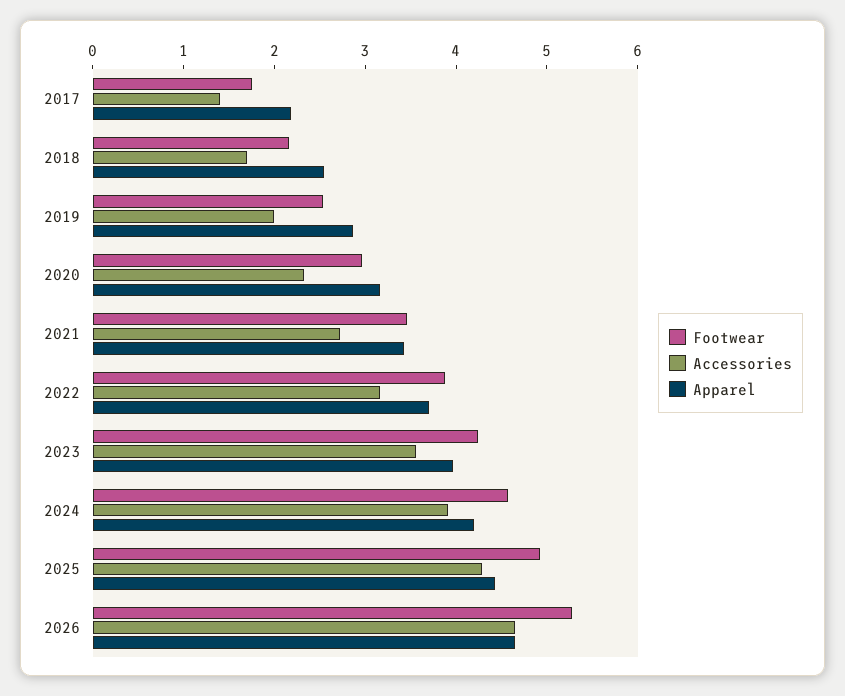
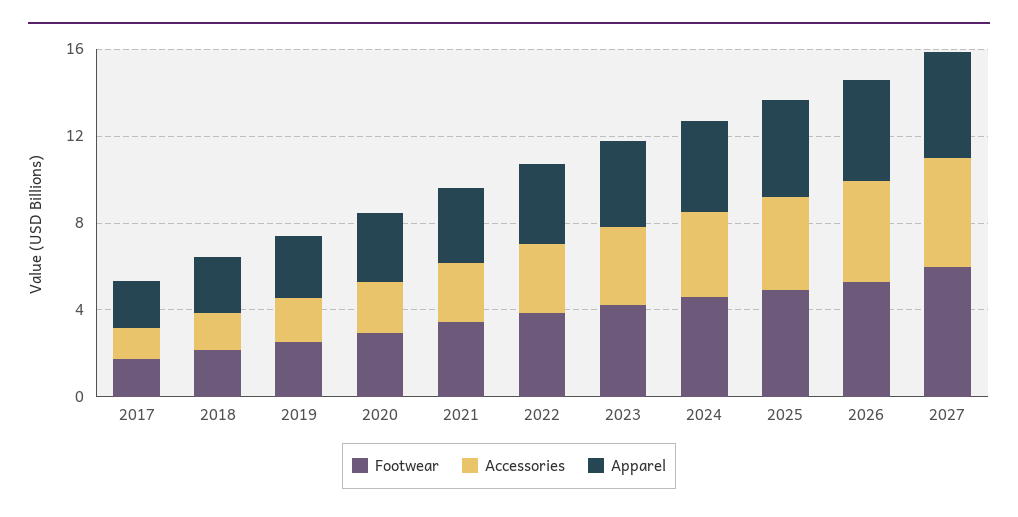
Footwear, 2027: none -> 6
Accessories, 2027: none -> 5
Apparel, 2027: none -> 5

